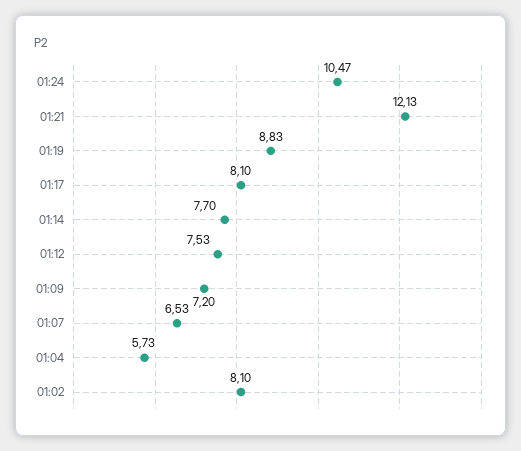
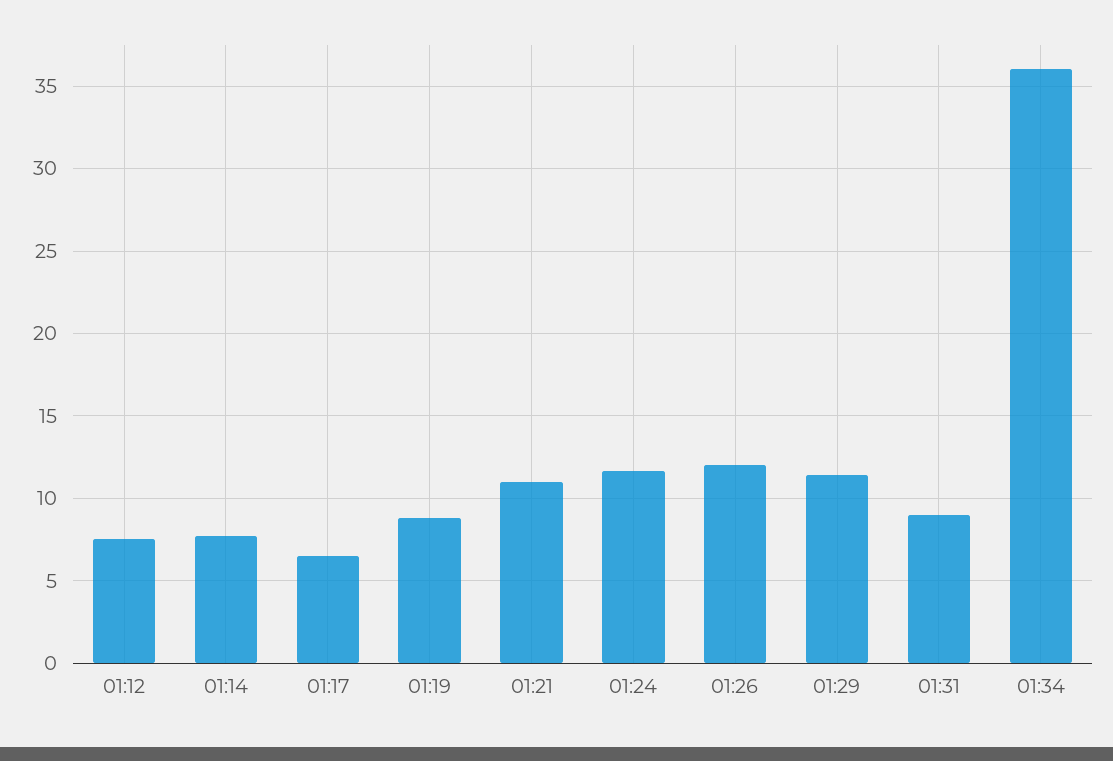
01:24: 10.47 -> 11.5
01:21: 12.13 -> 11
01:17: 8.1 -> 6.5
01:09: 7.2 -> none
01:07: 6.53 -> none
01:04: 5.73 -> none
01:02: 8.1 -> none
01:26: none -> 12
01:29: none -> 11.5
01:31: none -> 9
01:34: none -> 36

